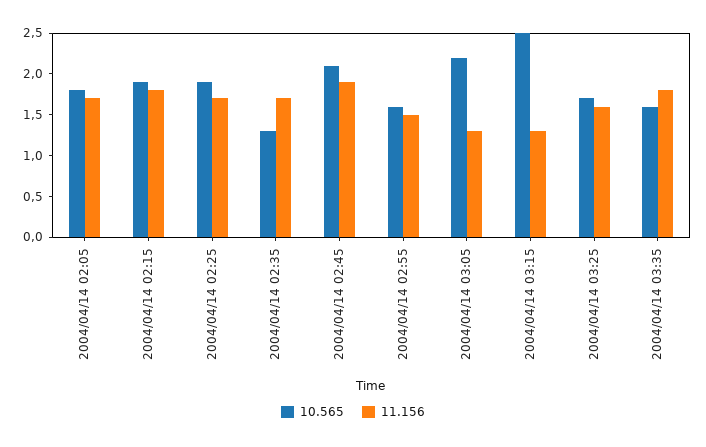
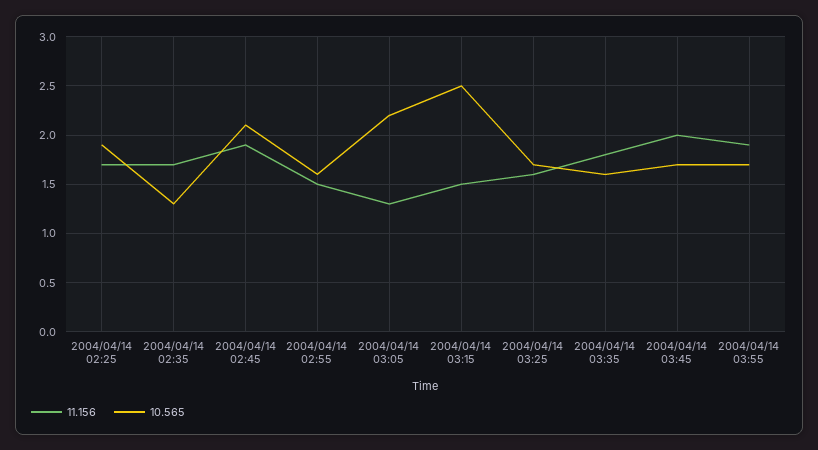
10.565, 2004/04/14 02:05: 1.8 -> none
11.156, 2004/04/14 02:05: 1.7 -> none
10.565, 2004/04/14 02:15: 1.9 -> none
11.156, 2004/04/14 02:15: 1.8 -> none
11.156, 2004/04/14 03:15: 1.3 -> 1.5
11.156, 2004/04/14 03:45: none -> 2
10.565, 2004/04/14 03:45: none -> 1.7
11.156, 2004/04/14 03:55: none -> 1.9
10.565, 2004/04/14 03:55: none -> 1.7

